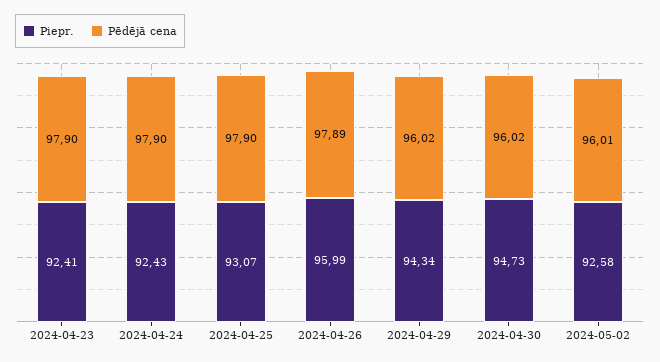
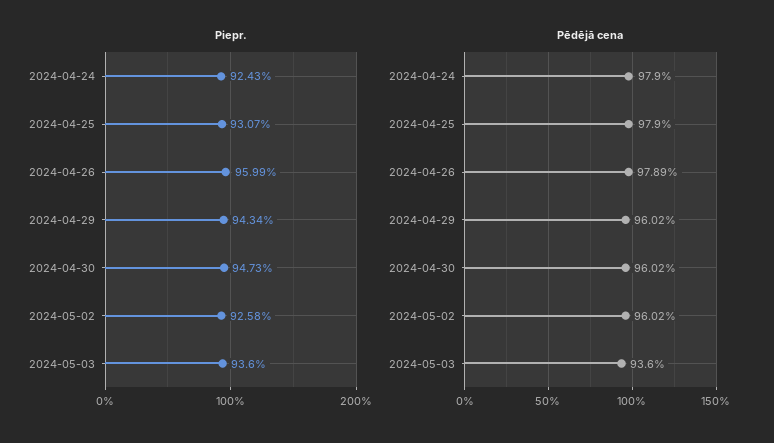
Piepr., 2024-04-23: 92.41 -> none
Pēdējā cena, 2024-04-23: 97.9 -> none
Pēdējā cena, 2024-05-02: 96.01 -> 96.02
Piepr., 2024-05-03: none -> 93.6
Pēdējā cena, 2024-05-03: none -> 93.6

